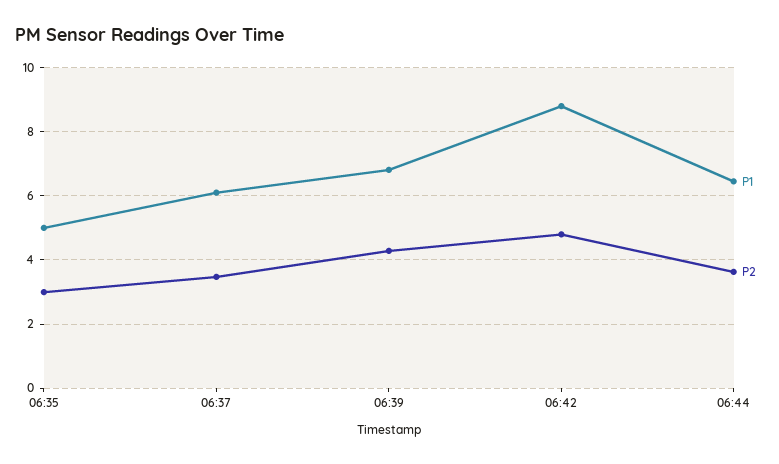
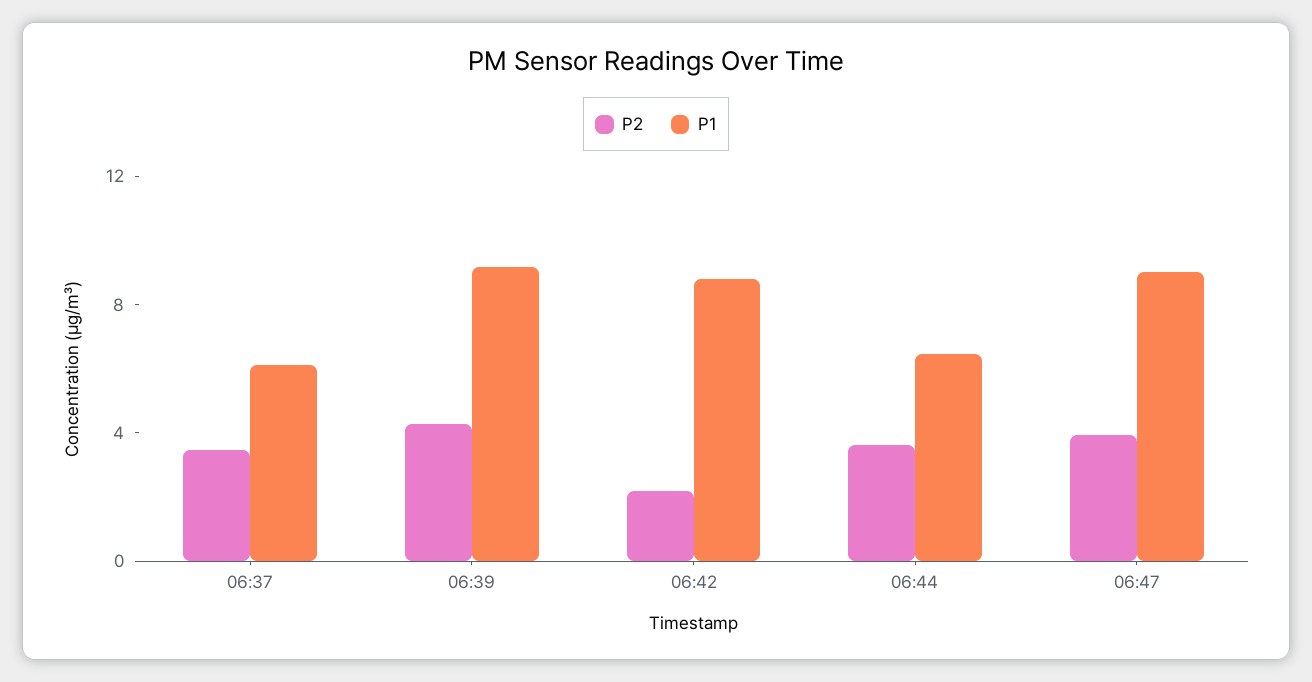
P1, 06:35: 5 -> none
P2, 06:35: 3 -> none
P1, 06:39: 6.8 -> 9
P2, 06:42: 4.8 -> 2
P2, 06:47: none -> 4
P1, 06:47: none -> 9

